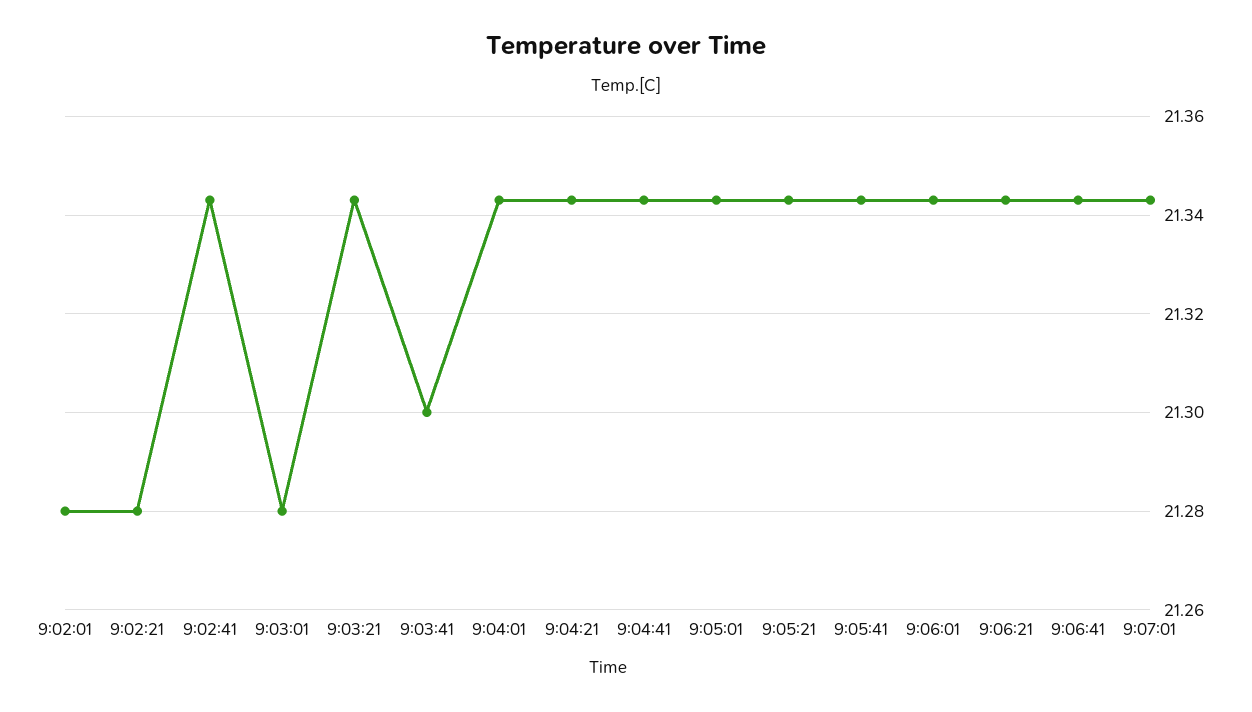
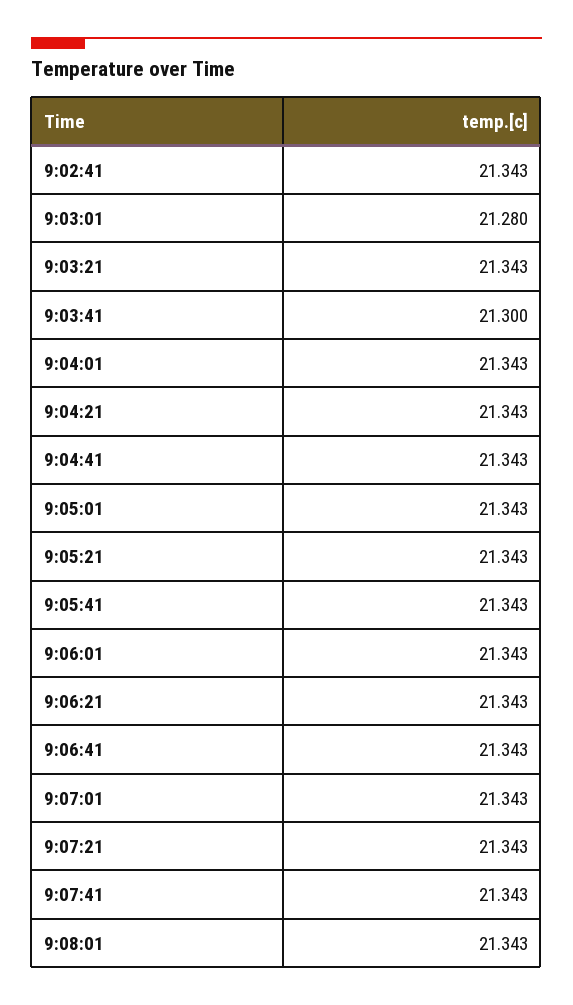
9:02:01: 21.28 -> none
9:02:21: 21.28 -> none
9:07:21: none -> 21.343
9:07:41: none -> 21.343
9:08:01: none -> 21.343

